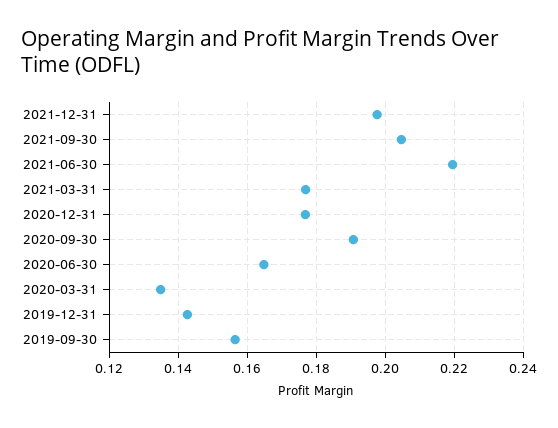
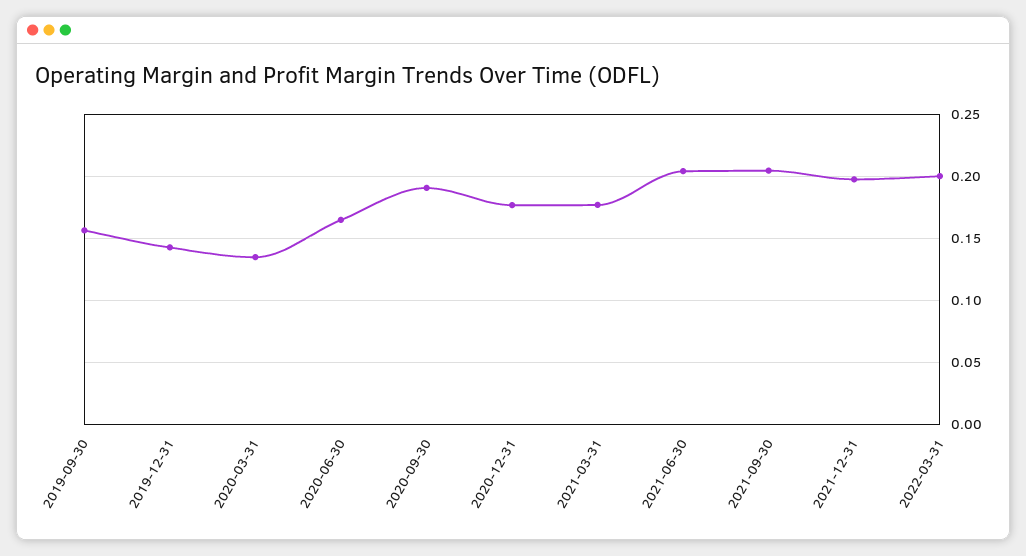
2021-06-30: 0.22 -> 0.205
2022-03-31: none -> 0.2

